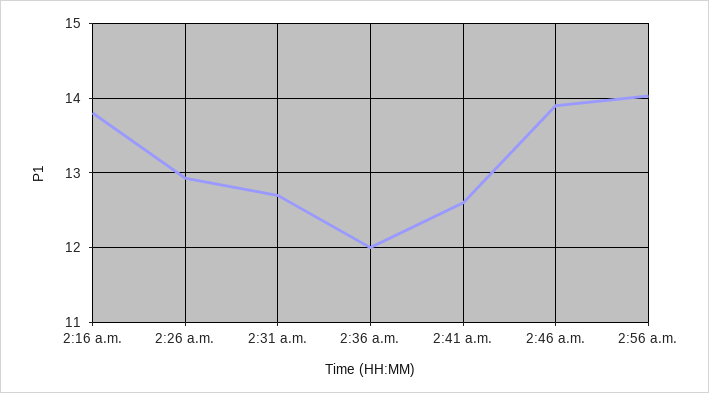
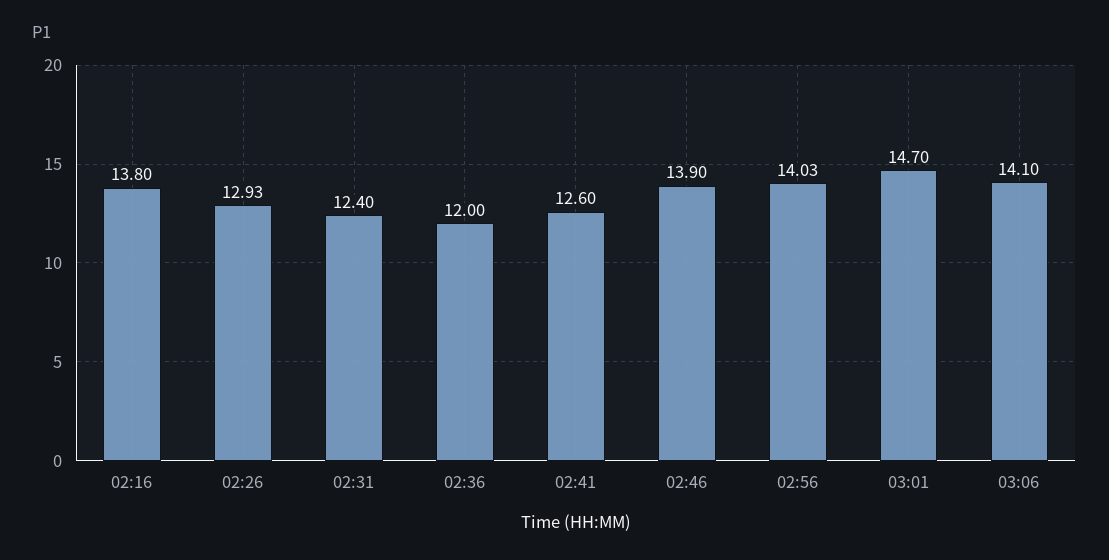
2:31 a.m.: 12.7 -> 12.4
03:01: none -> 14.7
03:06: none -> 14.1

